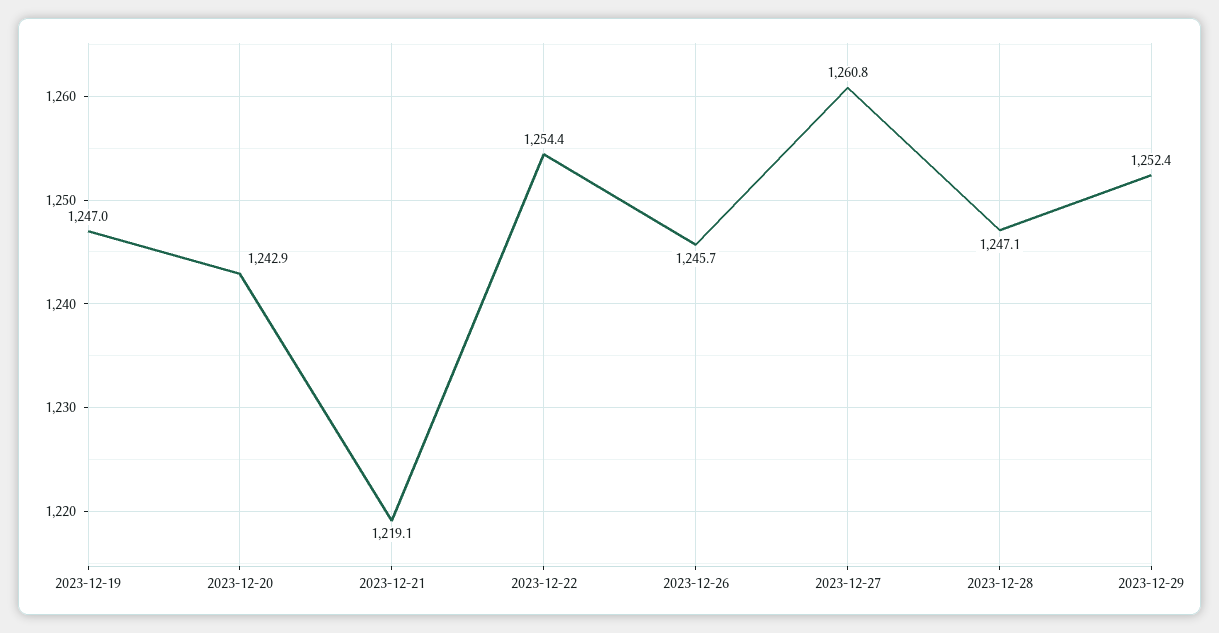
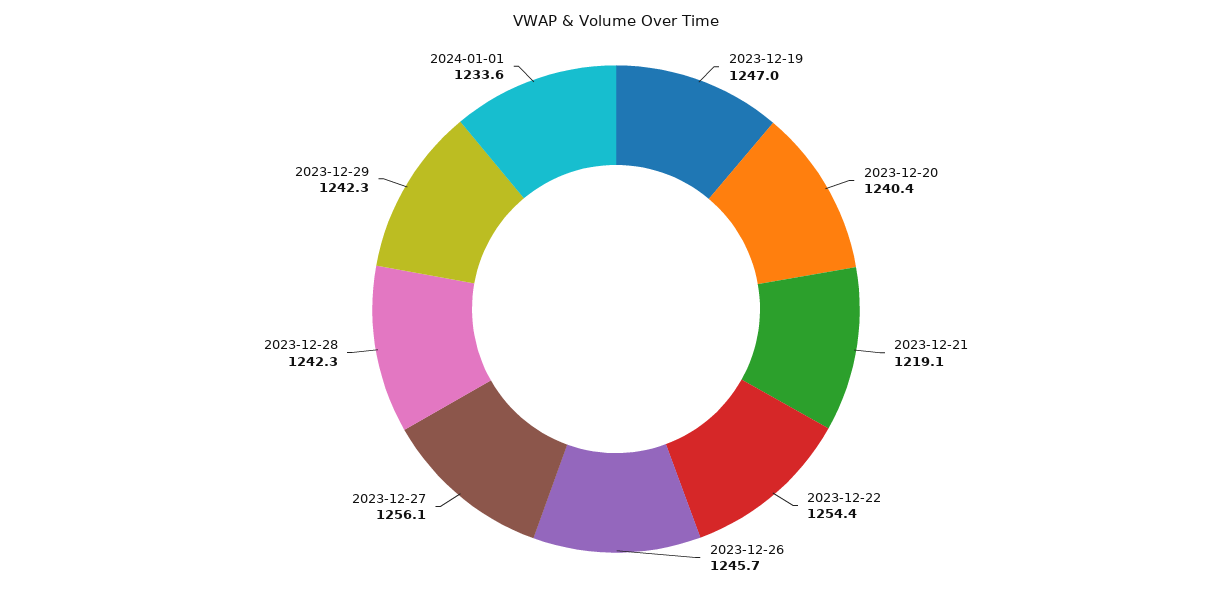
2023-12-20: 1242.9 -> 1240.4
2023-12-27: 1260.8 -> 1256.1
2023-12-28: 1247.1 -> 1242.3
2023-12-29: 1252.4 -> 1242.3
2024-01-01: none -> 1233.6

